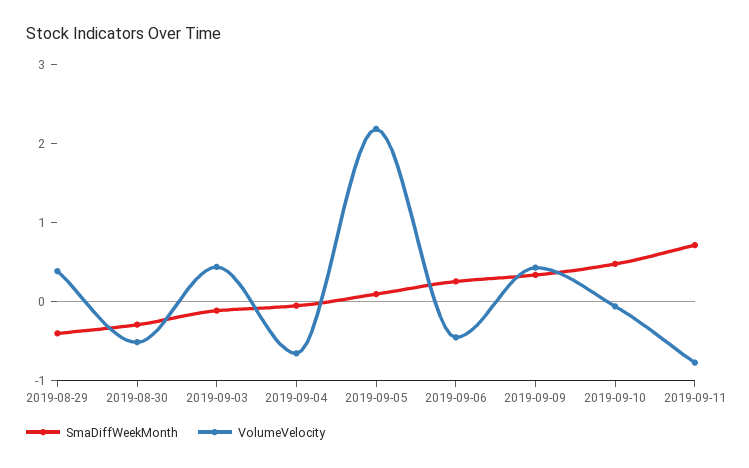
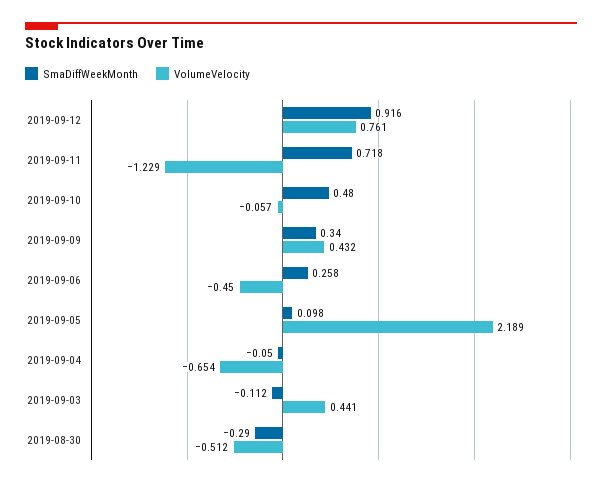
SmaDiffWeekMonth, 2019-08-29: -0.4 -> none
VolumeVelocity, 2019-08-29: 0.4 -> none
VolumeVelocity, 2019-09-11: -0.8 -> -1.229
SmaDiffWeekMonth, 2019-09-12: none -> 0.916
VolumeVelocity, 2019-09-12: none -> 0.761

